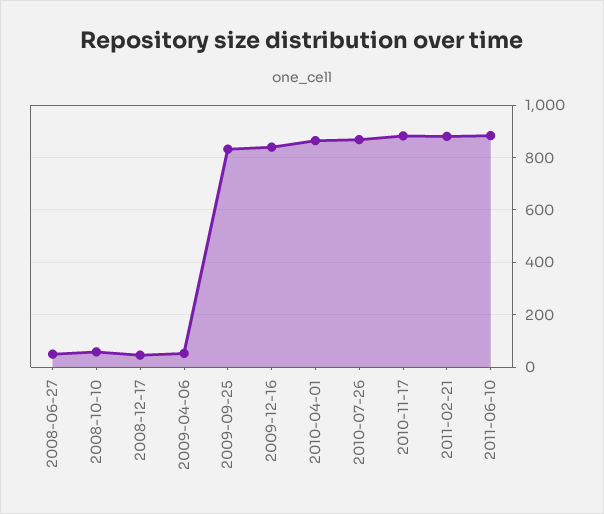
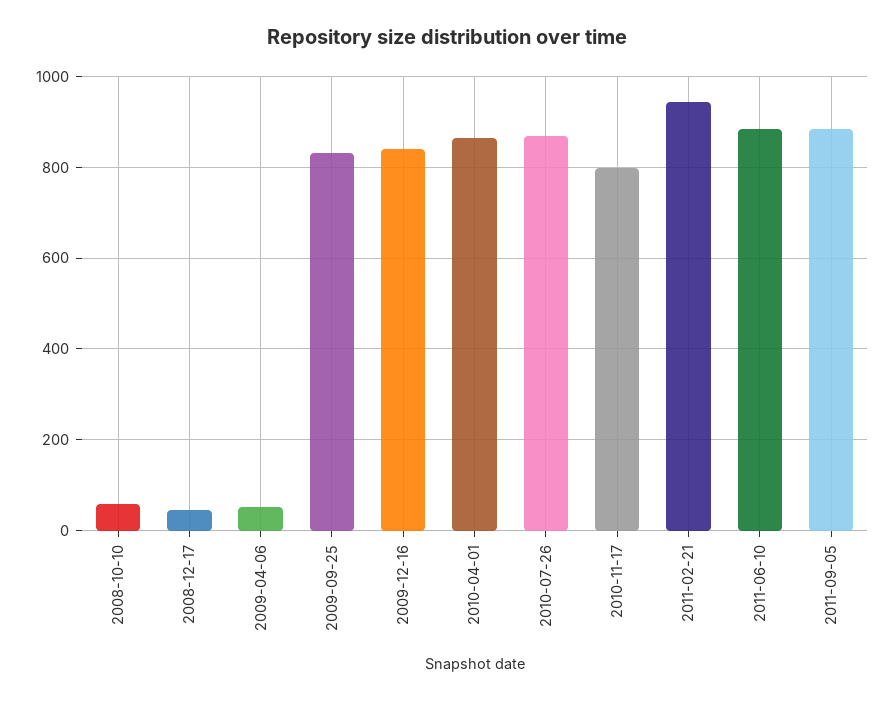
2008-06-27: 50 -> none
2010-11-17: 875 -> 800
2011-02-21: 875 -> 940
2011-09-05: none -> 880

